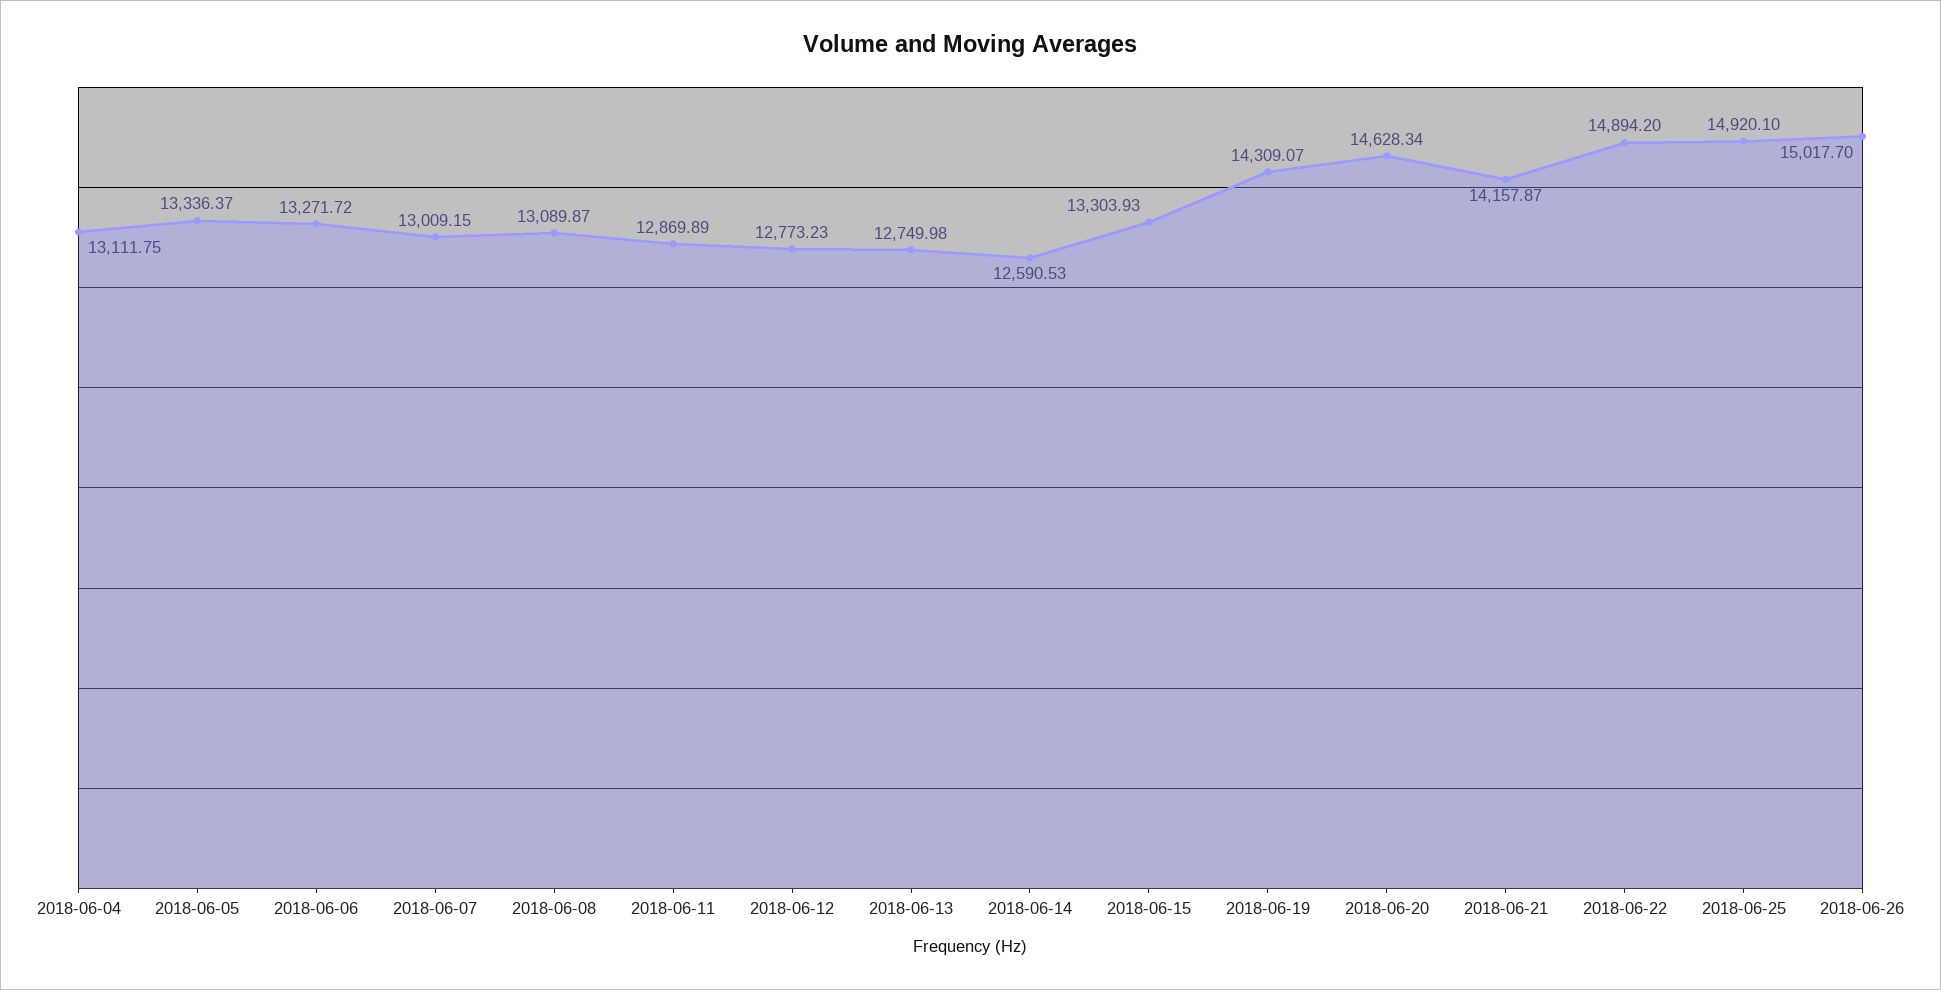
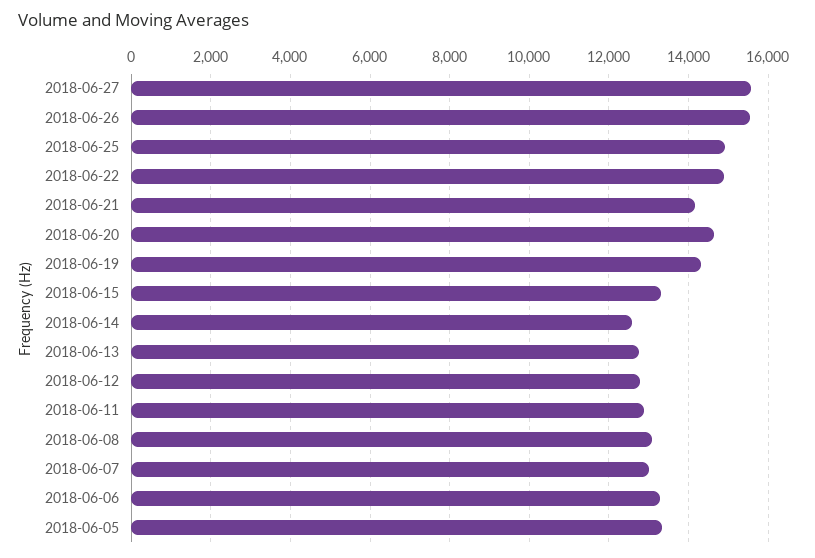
2018-06-04: 13111.75 -> none
2018-06-26: 15017.7 -> 15600
2018-06-27: none -> 15600

